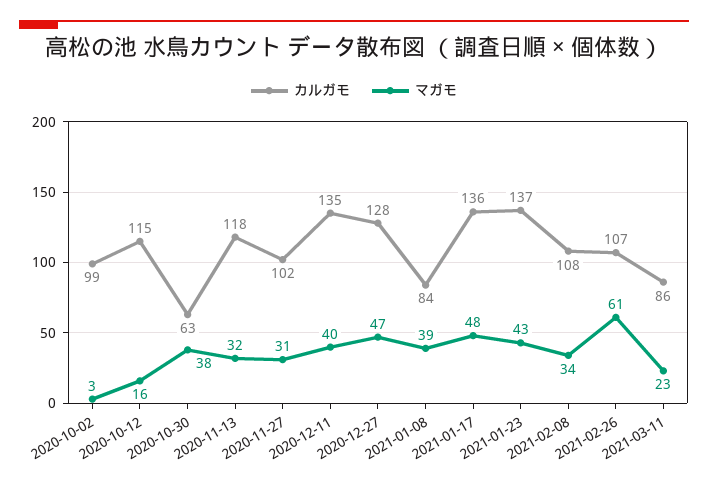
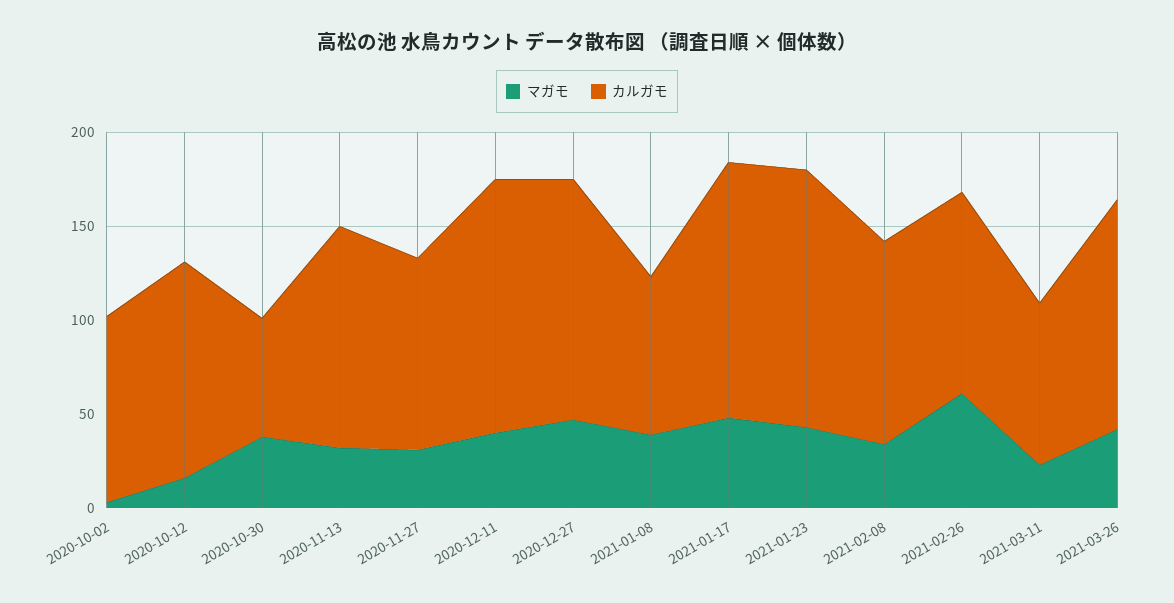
マガモ, 2021-03-26: none -> 40
カルガモ, 2021-03-26: none -> 120

